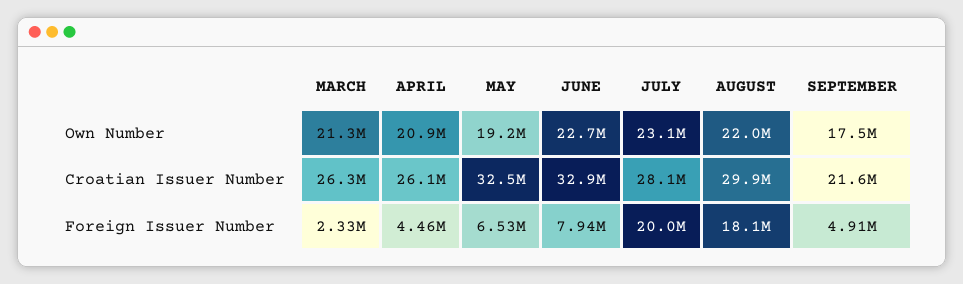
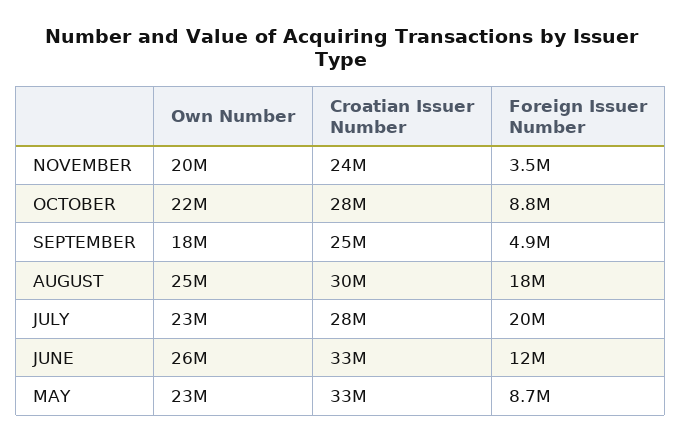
MARCH, Own Number: 21300000 -> none
APRIL, Own Number: 20900000 -> none
MAY, Own Number: 19200000 -> 23000000
JUNE, Own Number: 22700000 -> 26000000
AUGUST, Own Number: 22000000 -> 25000000
MARCH, Croatian Issuer Number: 26300000 -> none
APRIL, Croatian Issuer Number: 26100000 -> none
SEPTEMBER, Croatian Issuer Number: 21600000 -> 25000000
MARCH, Foreign Issuer Number: 2330000 -> none
APRIL, Foreign Issuer Number: 4460000 -> none
MAY, Foreign Issuer Number: 6530000 -> 8700000
JUNE, Foreign Issuer Number: 7940000 -> 12000000
NOVEMBER, Own Number: none -> 20000000
NOVEMBER, Croatian Issuer Number: none -> 24000000
NOVEMBER, Foreign Issuer Number: none -> 3500000
OCTOBER, Own Number: none -> 22000000
OCTOBER, Croatian Issuer Number: none -> 28000000
OCTOBER, Foreign Issuer Number: none -> 8800000

